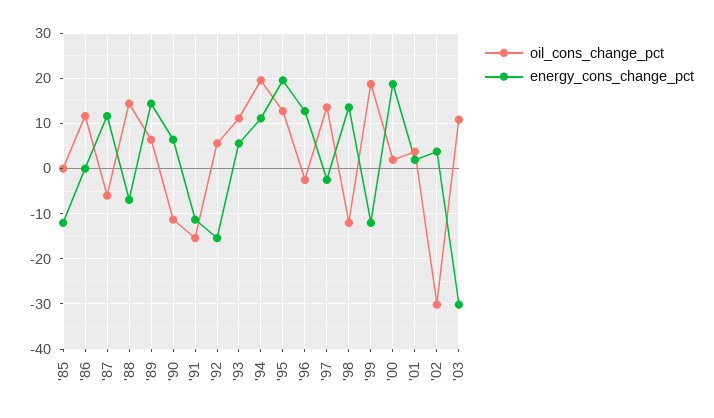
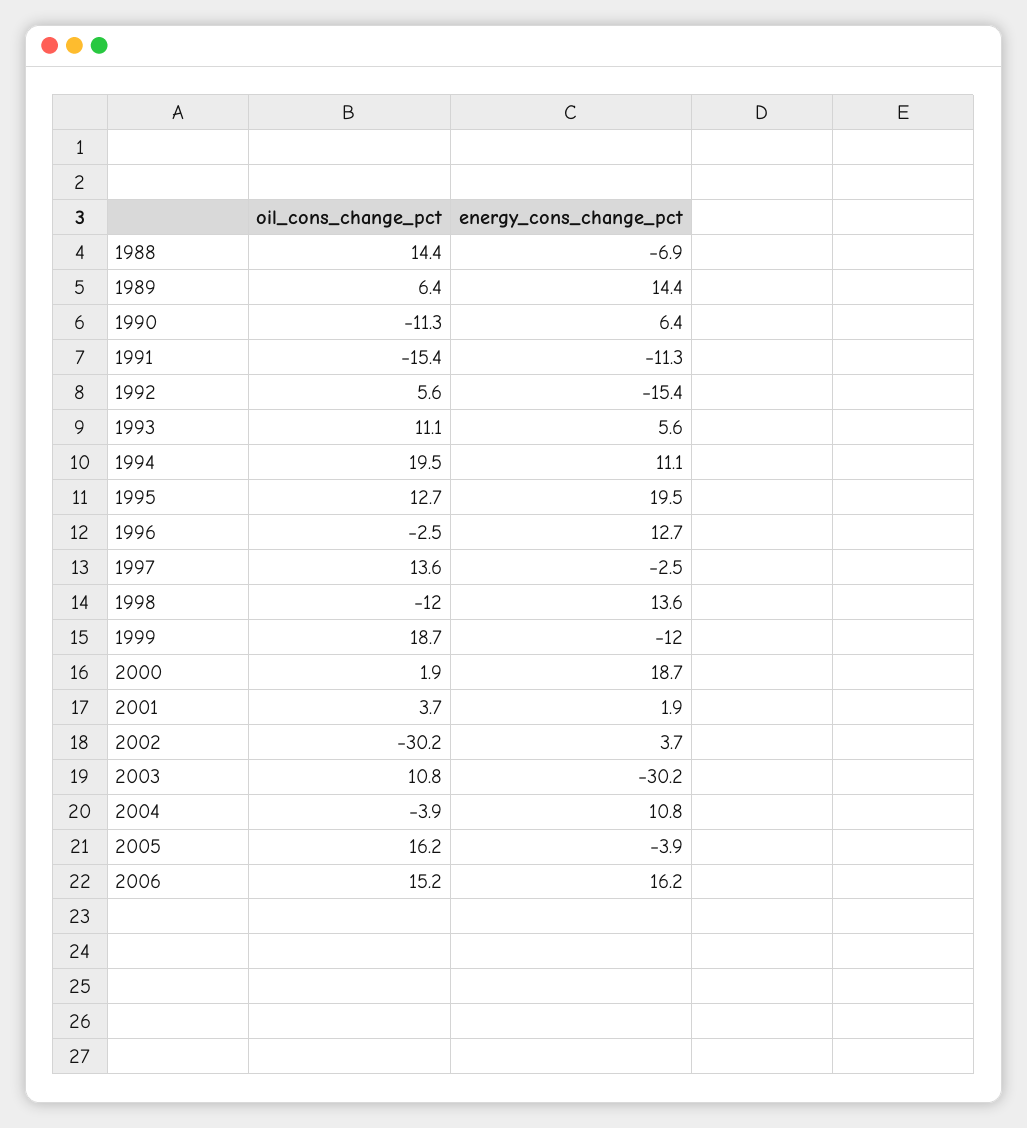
oil_cons_change_pct, '85: 0 -> none
energy_cons_change_pct, '85: -12 -> none
oil_cons_change_pct, '86: 12 -> none
energy_cons_change_pct, '86: 0 -> none
oil_cons_change_pct, '87: -6 -> none
energy_cons_change_pct, '87: 12 -> none
oil_cons_change_pct, 2004: none -> -3.9
energy_cons_change_pct, 2004: none -> 10.8
oil_cons_change_pct, 2005: none -> 16.2
energy_cons_change_pct, 2005: none -> -3.9
oil_cons_change_pct, 2006: none -> 15.2
energy_cons_change_pct, 2006: none -> 16.2

